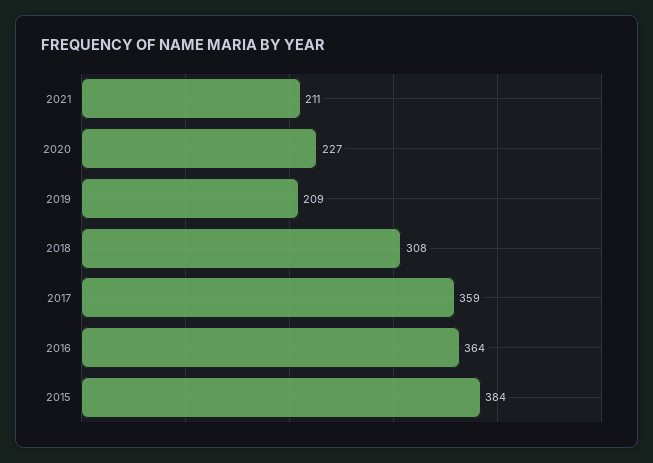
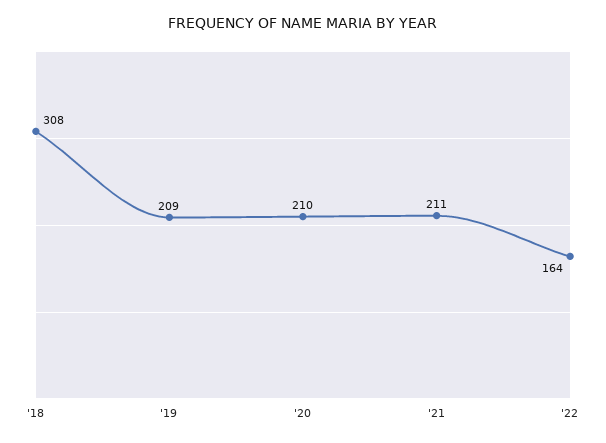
2020: 227 -> 210
2017: 359 -> none
2016: 364 -> none
2015: 384 -> none
'22: none -> 164

